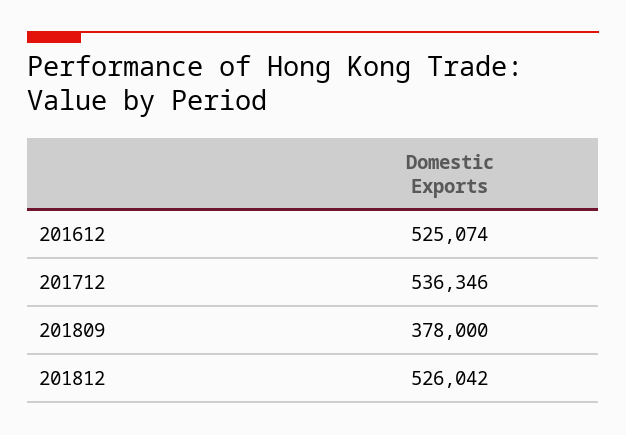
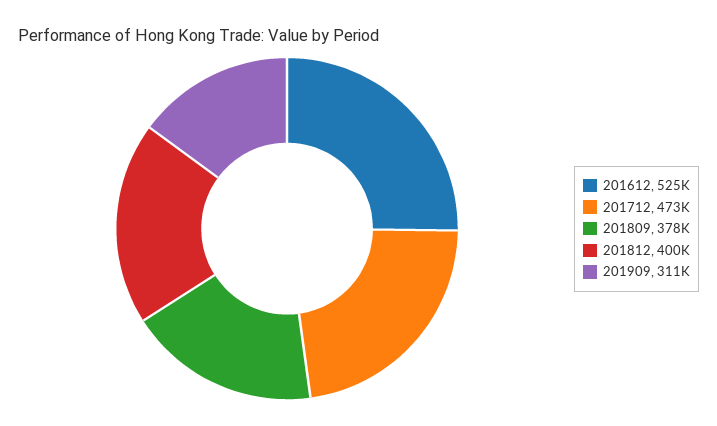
201712: 536346 -> 473000
201812: 526042 -> 400000
201909: none -> 311000

